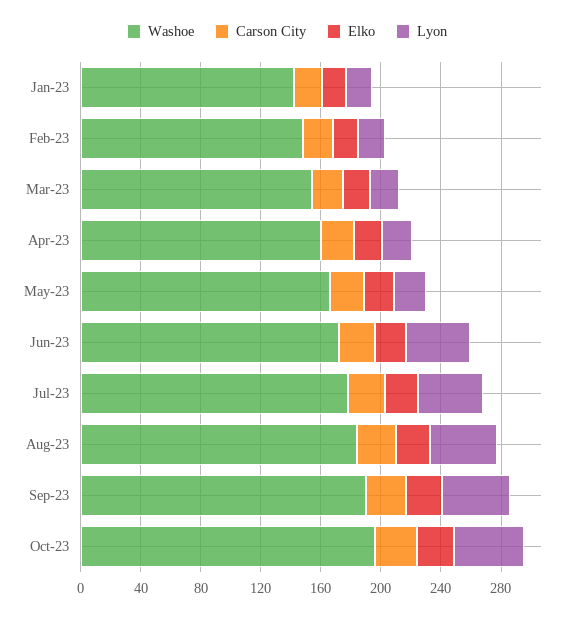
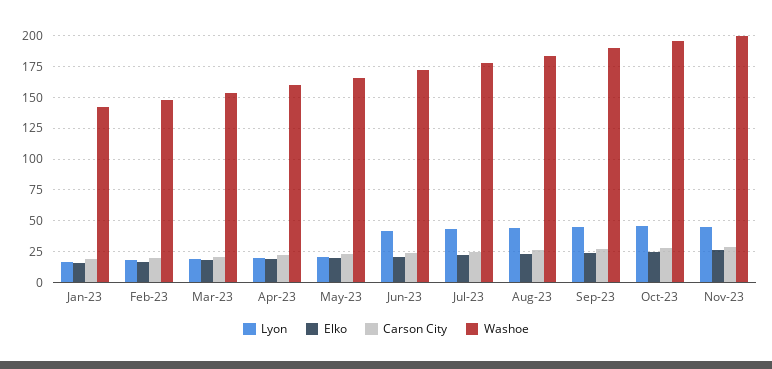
Lyon, Nov-23: none -> 45
Elko, Nov-23: none -> 25
Carson City, Nov-23: none -> 30
Washoe, Nov-23: none -> 200

